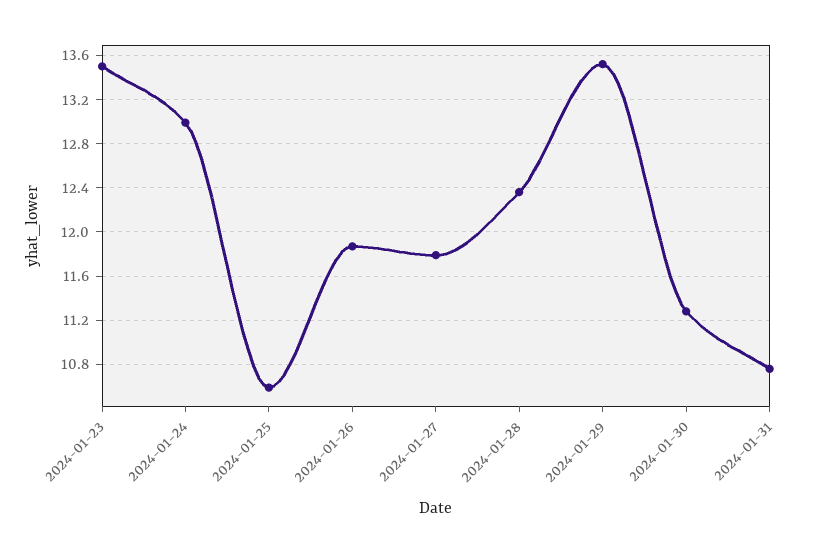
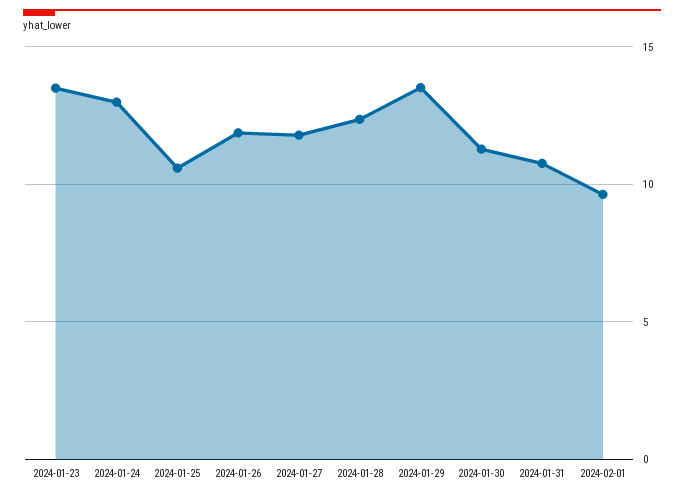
2024-02-01: none -> 9.5

